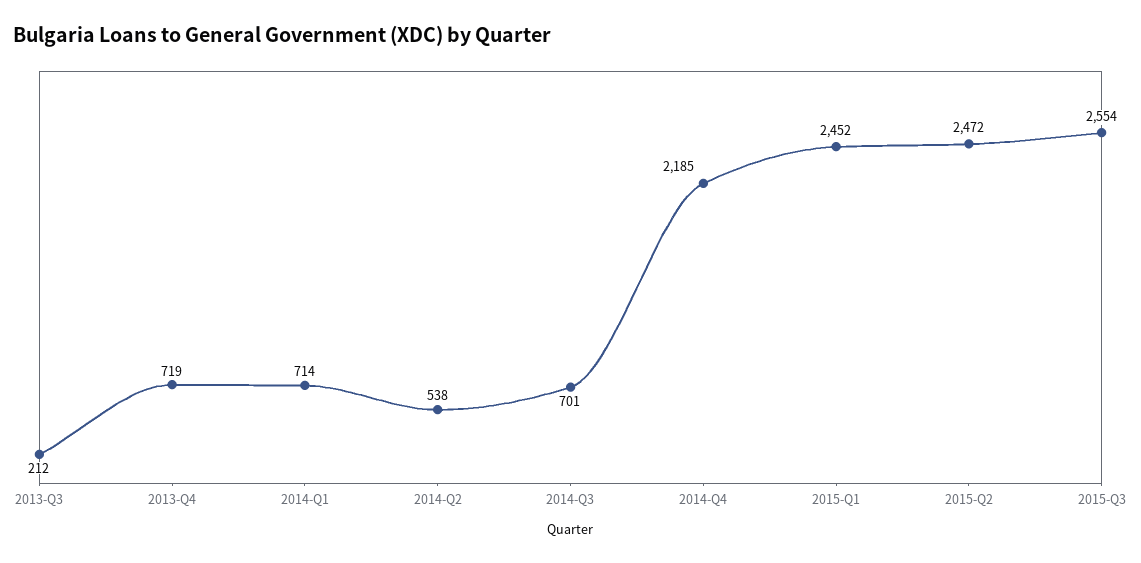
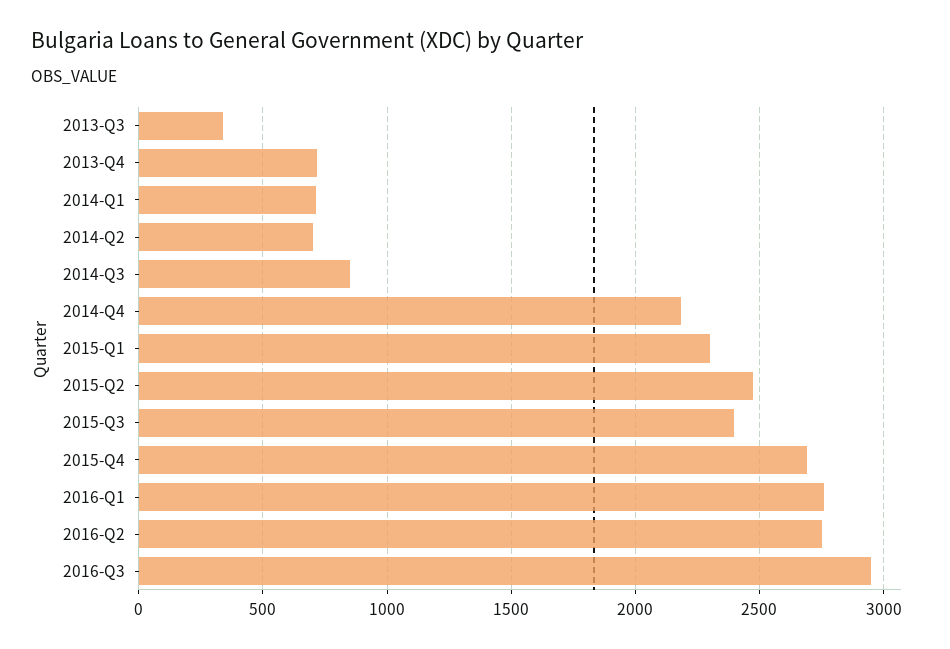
2013-Q3: 212 -> 350
2014-Q2: 538 -> 700
2014-Q3: 701 -> 850
2015-Q1: 2452 -> 2300
2015-Q3: 2554 -> 2400
2015-Q4: none -> 2700
2016-Q1: none -> 2750
2016-Q2: none -> 2750
2016-Q3: none -> 2950

